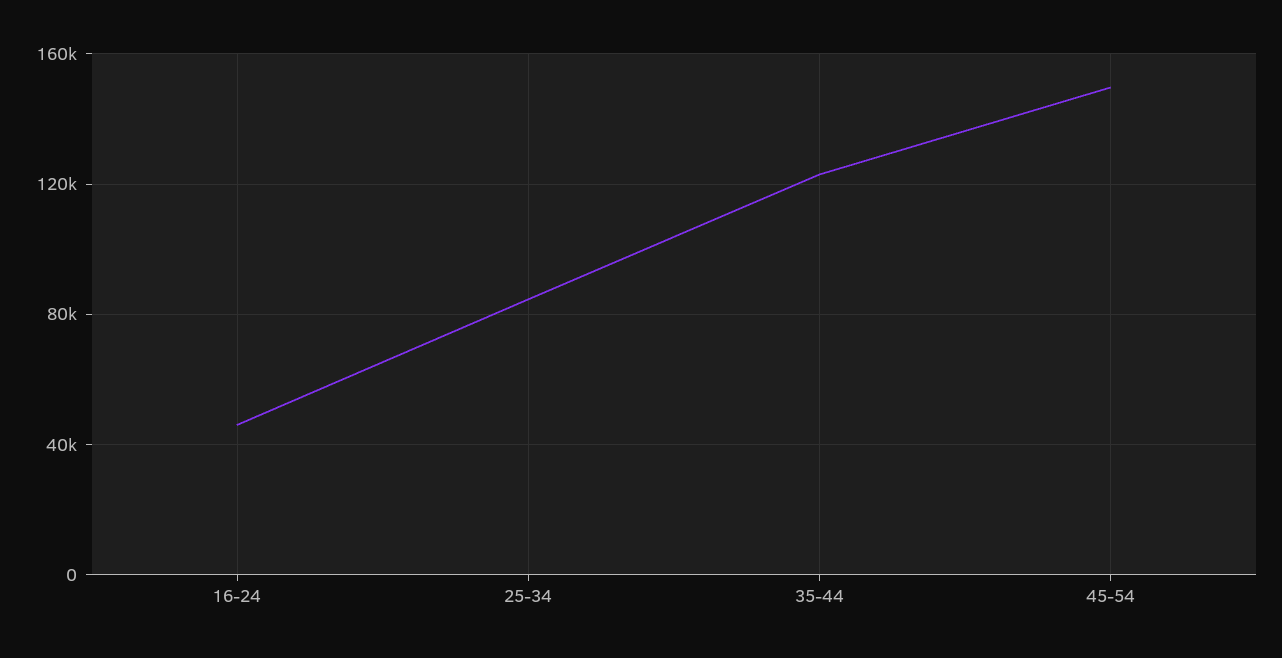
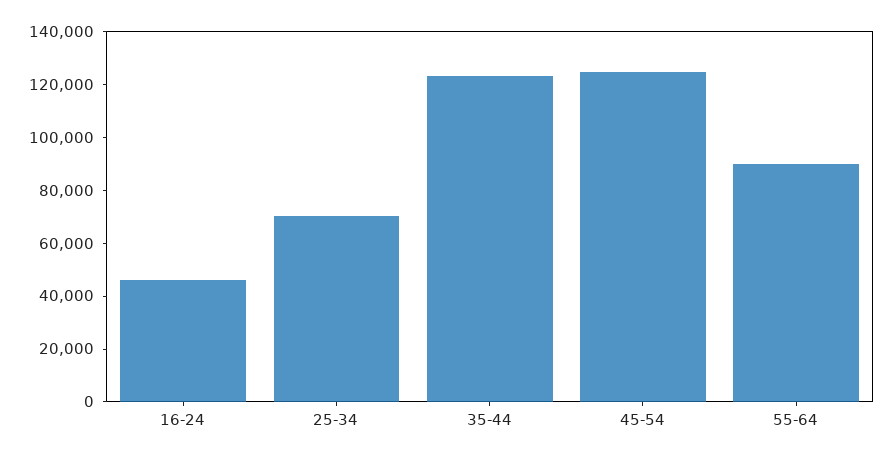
25-34: 85000 -> 70000
45-54: 150000 -> 125000
55-64: none -> 90000

